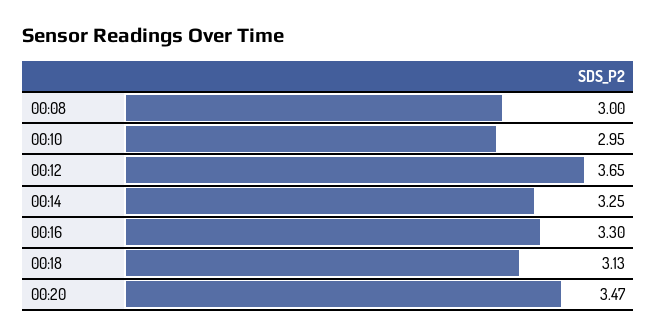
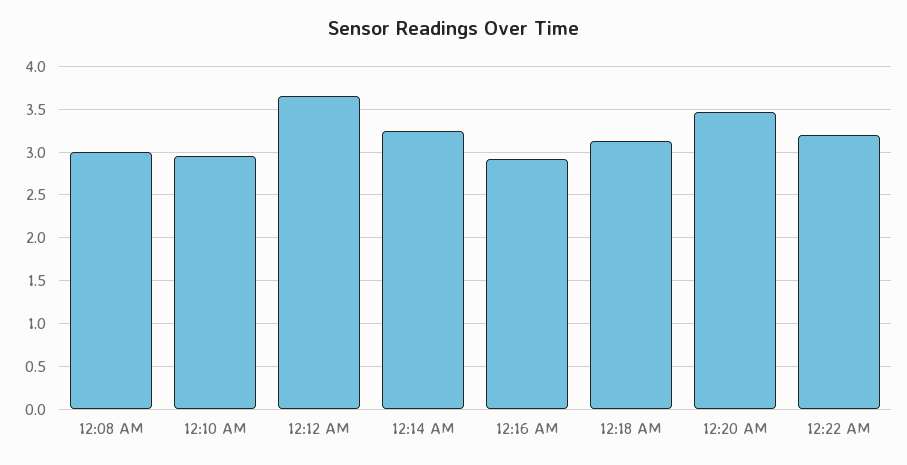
00:16: 3.3 -> 2.9
12:22 AM: none -> 3.2

